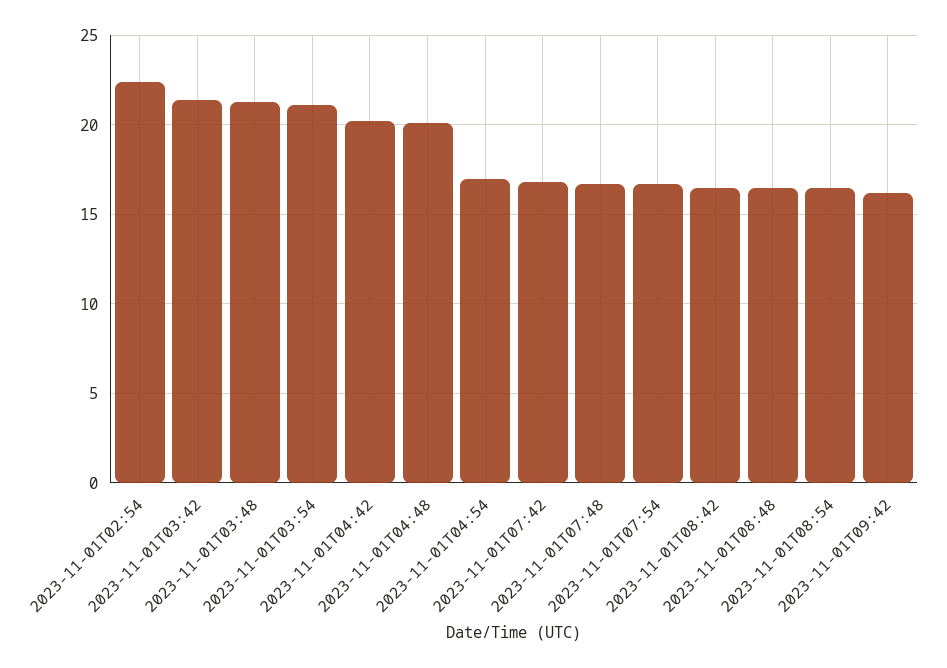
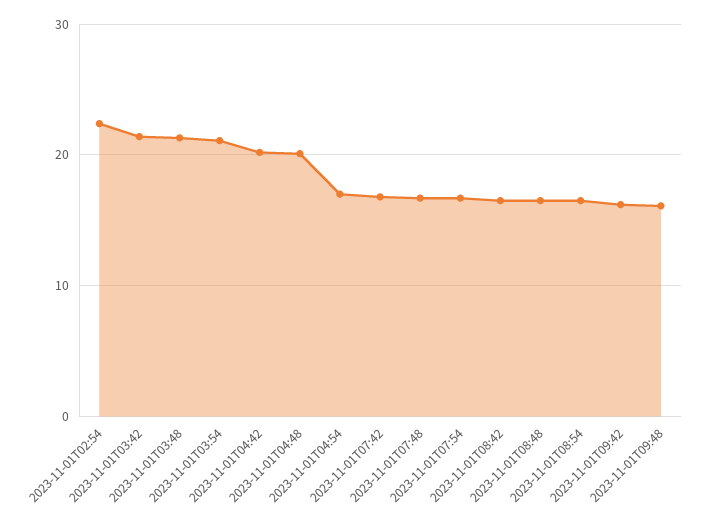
2023-11-01T09:48: none -> 16

